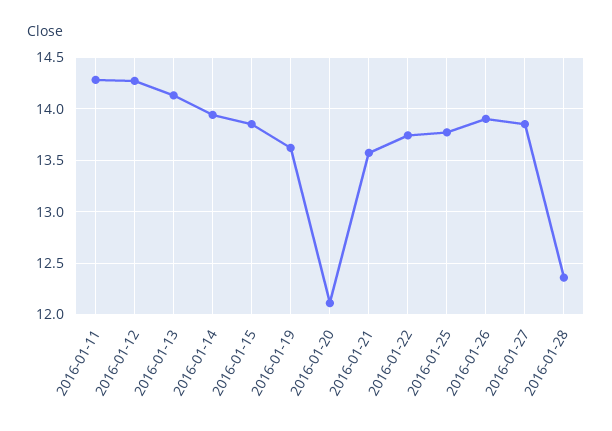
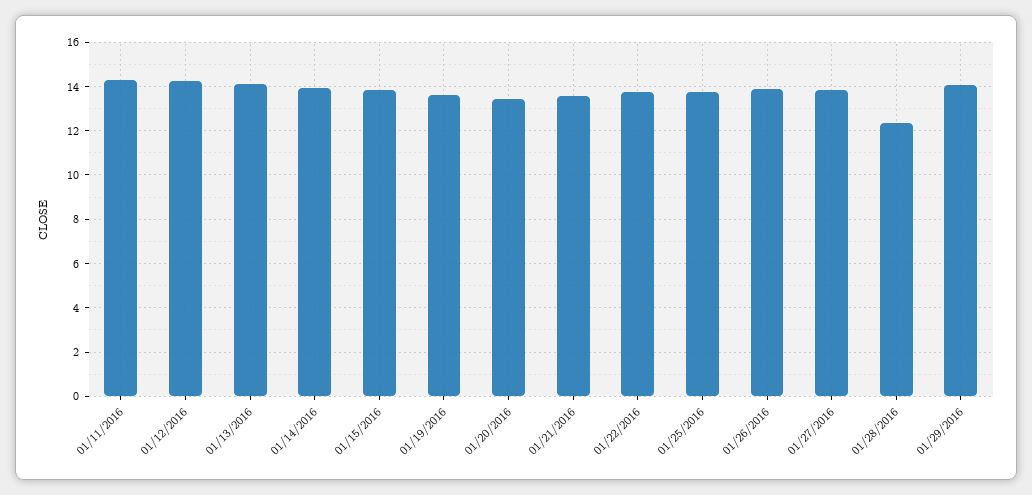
2016-01-20: 12.1 -> 13.5
01/29/2016: none -> 14

